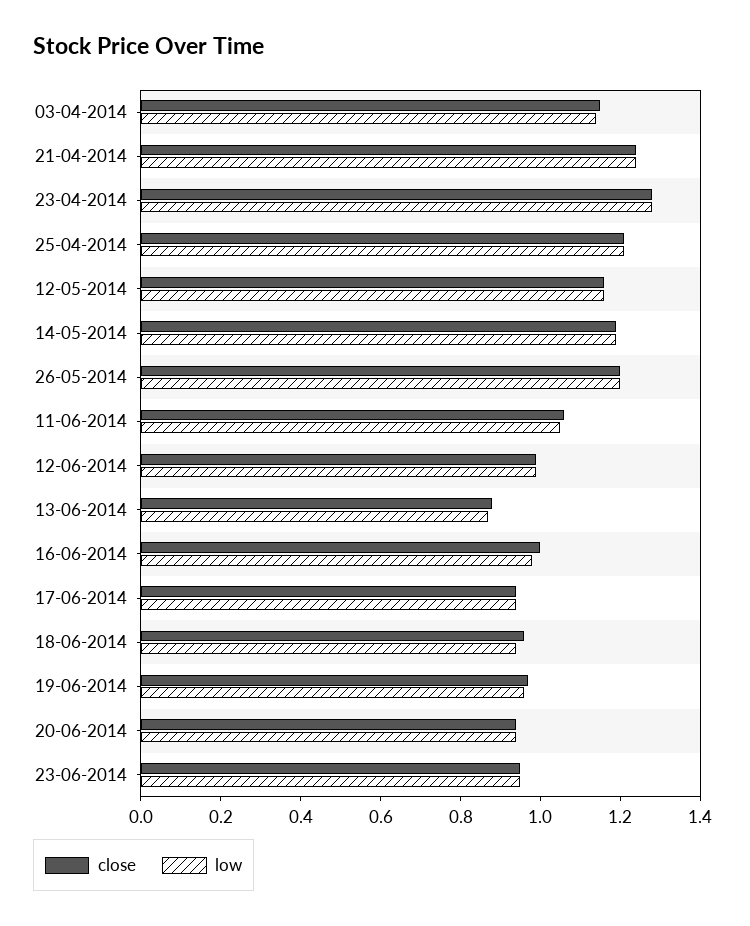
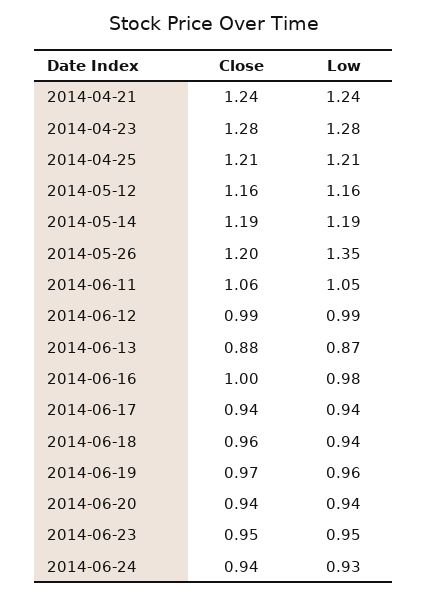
close, 03-04-2014: 1.15 -> none
low, 03-04-2014: 1.15 -> none
low, 26-05-2014: 1.2 -> 1.35
close, 2014-06-24: none -> 0.94
low, 2014-06-24: none -> 0.93

